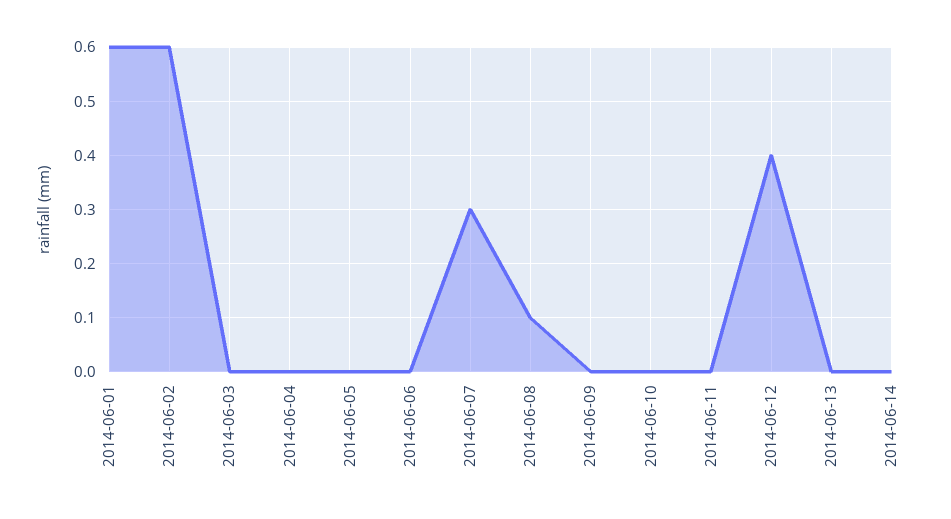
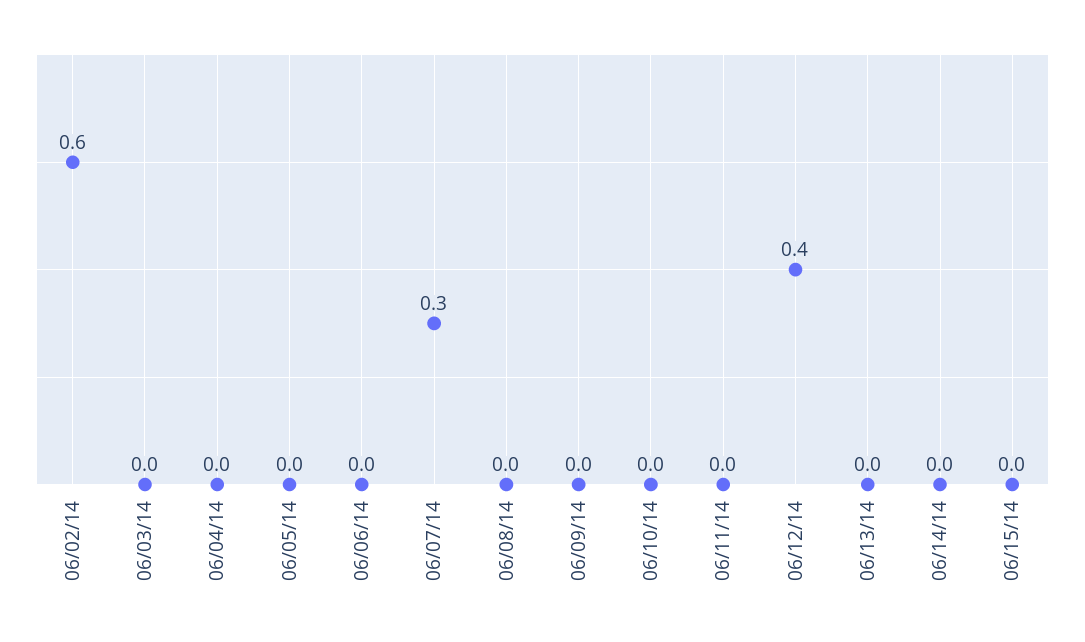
2014-06-01: 0.6 -> none
2014-06-08: 0.1 -> 0
06/15/14: none -> 0

